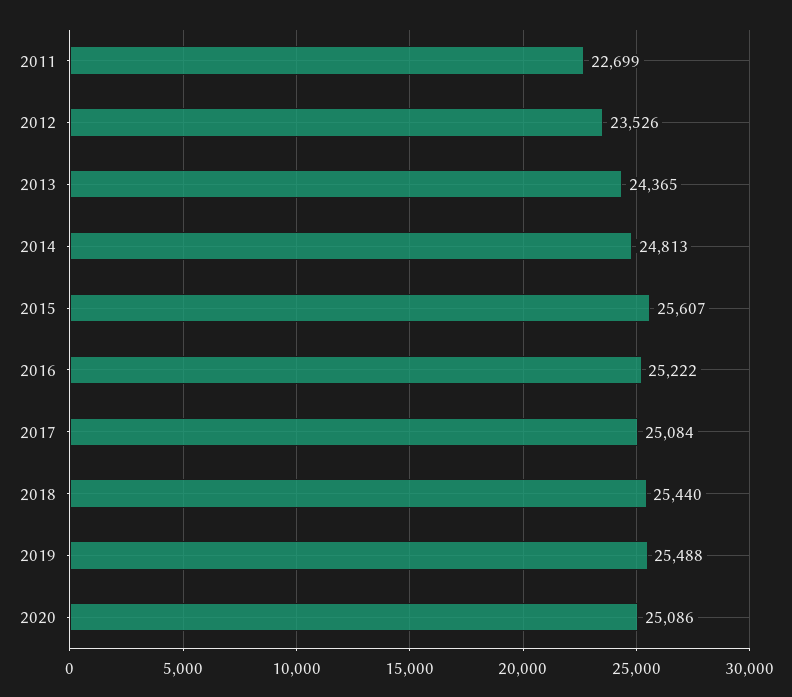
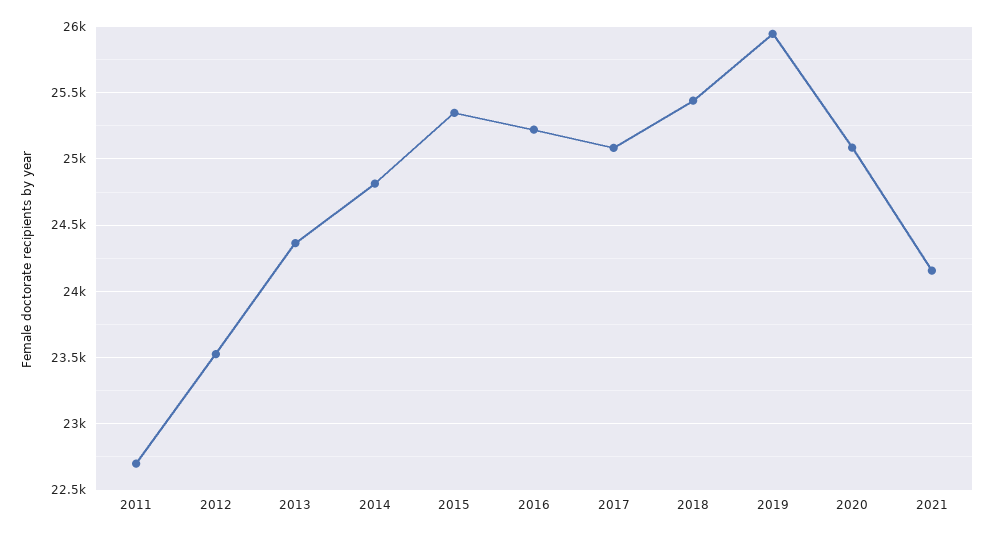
2015: 25607 -> 25350
2019: 25488 -> 25950
2021: none -> 24150

